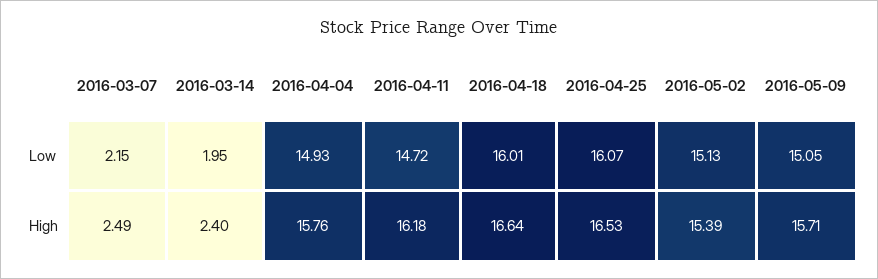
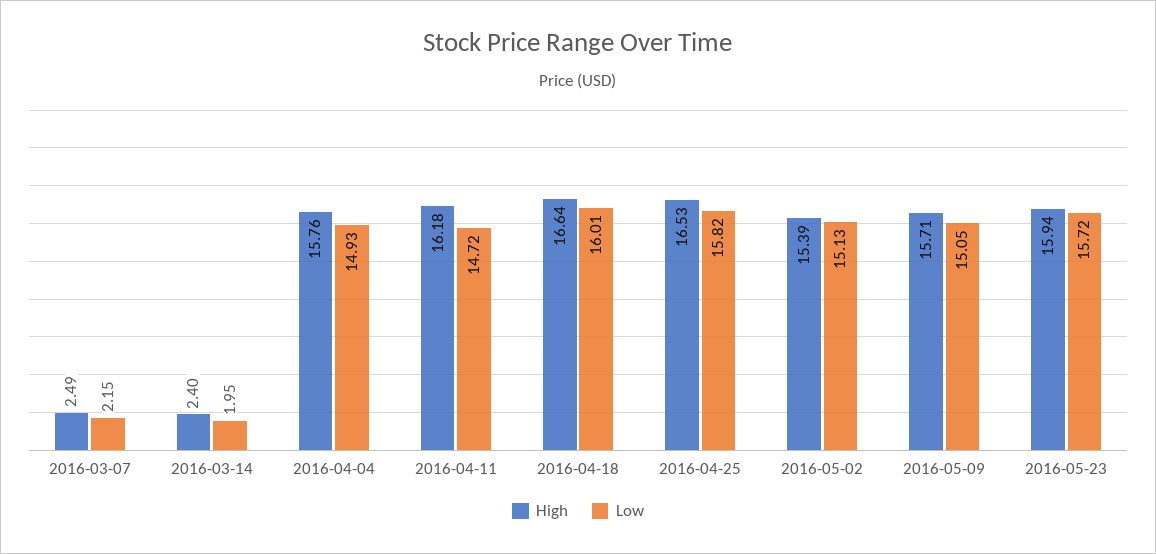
Low, 2016-04-25: 16.07 -> 15.82
High, 2016-05-23: none -> 15.94
Low, 2016-05-23: none -> 15.72

